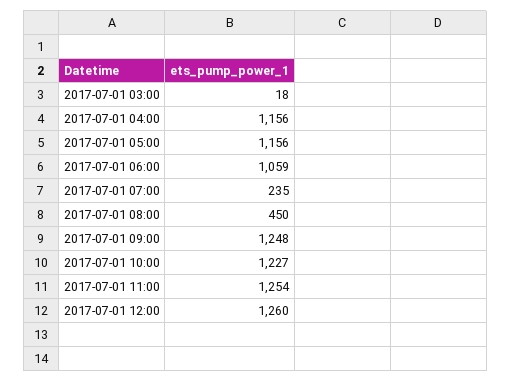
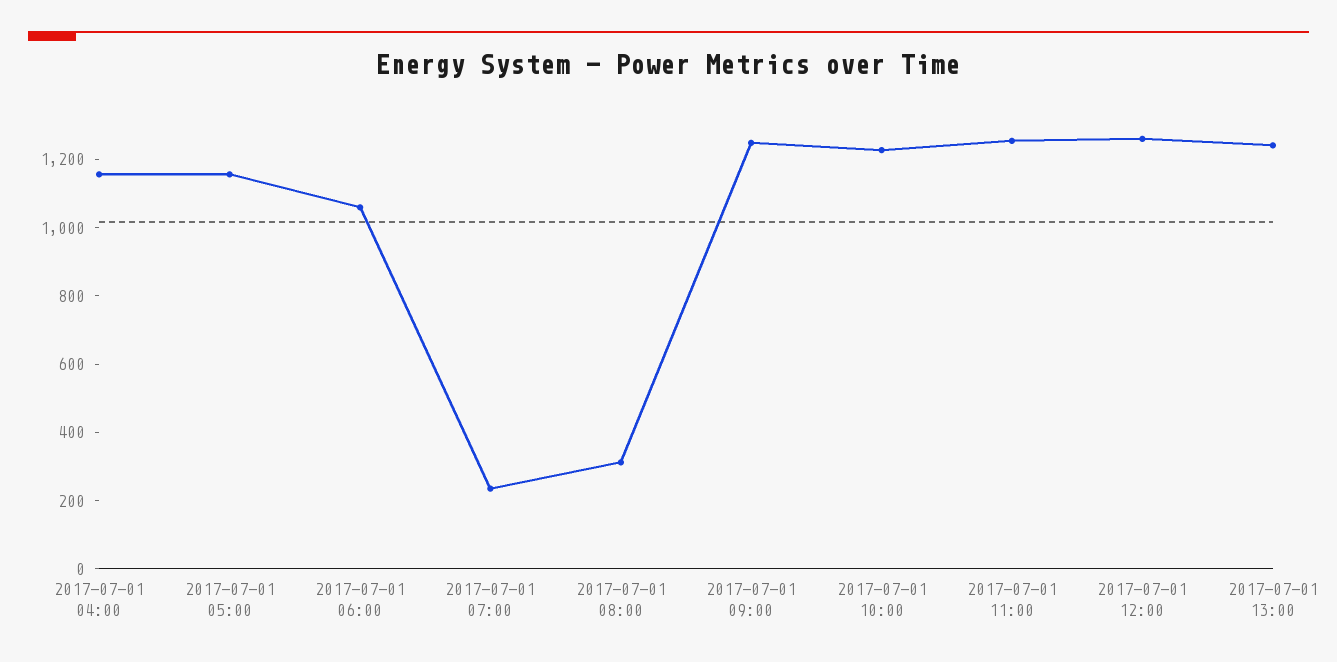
2017-07-01 03:00: 18 -> none
2017-07-01 08:00: 450 -> 300
2017-07-01 13:00: none -> 1250

